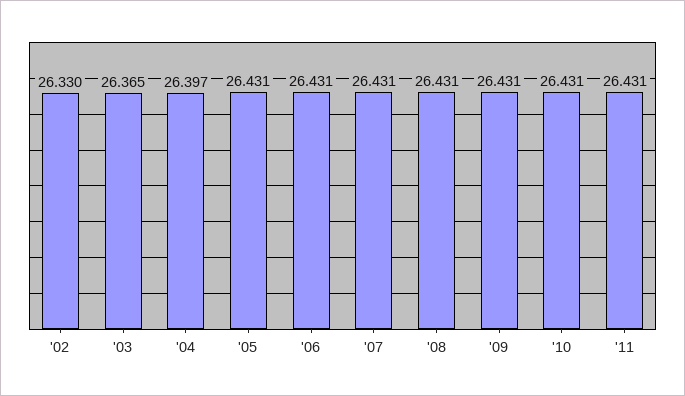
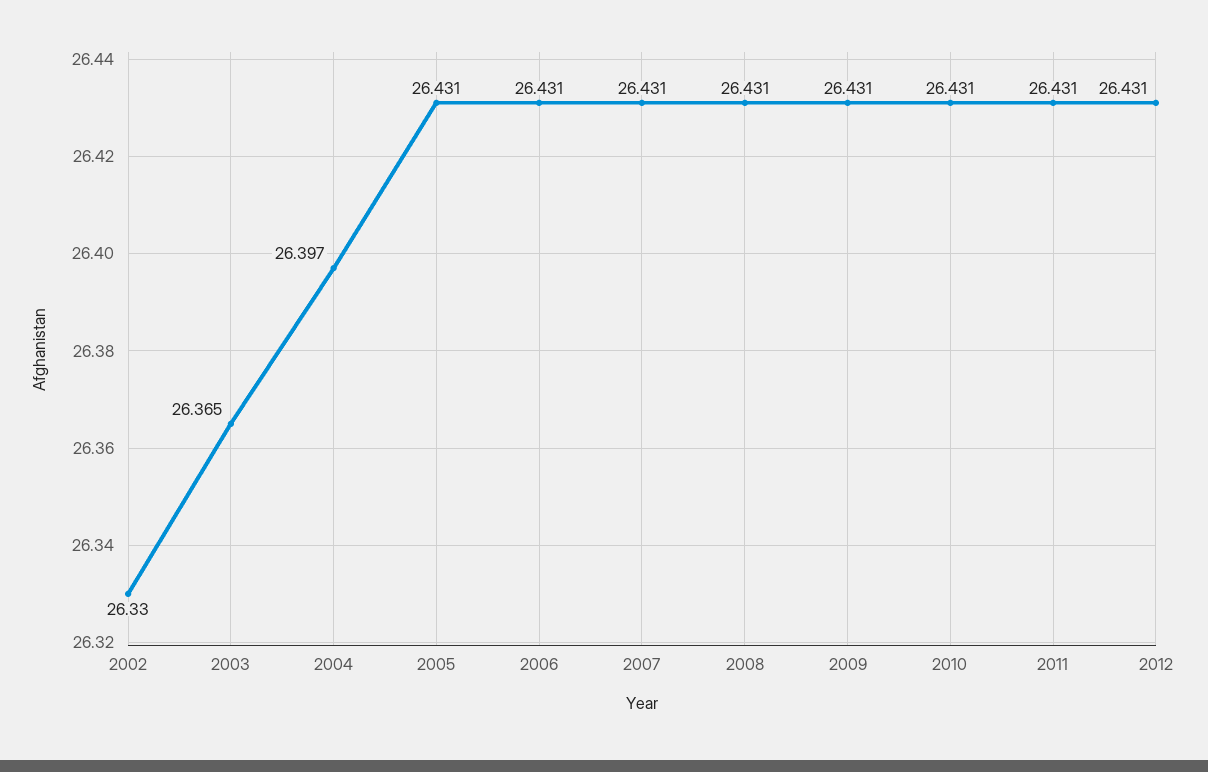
2012: none -> 26.431

